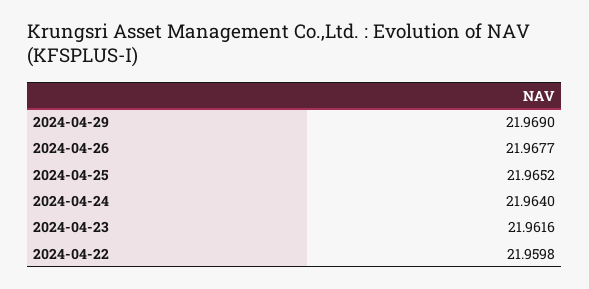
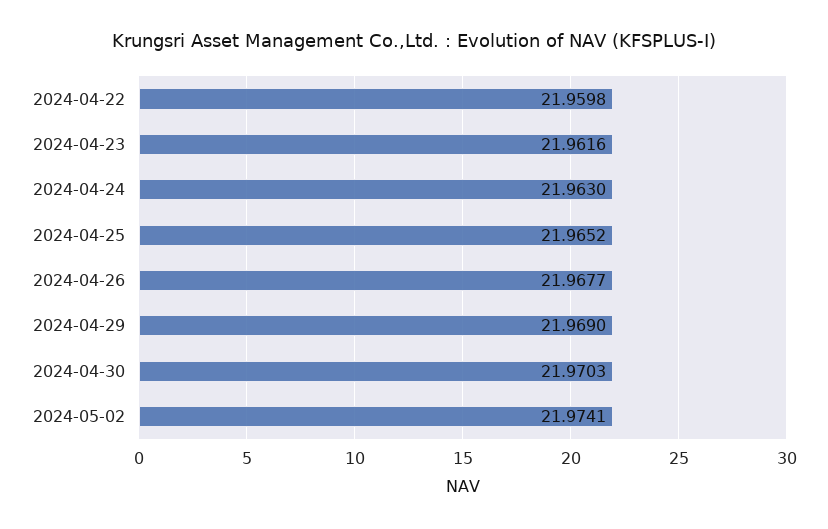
2024-04-24: 21.964 -> 21.963
2024-04-30: none -> 21.9703
2024-05-02: none -> 21.9741

